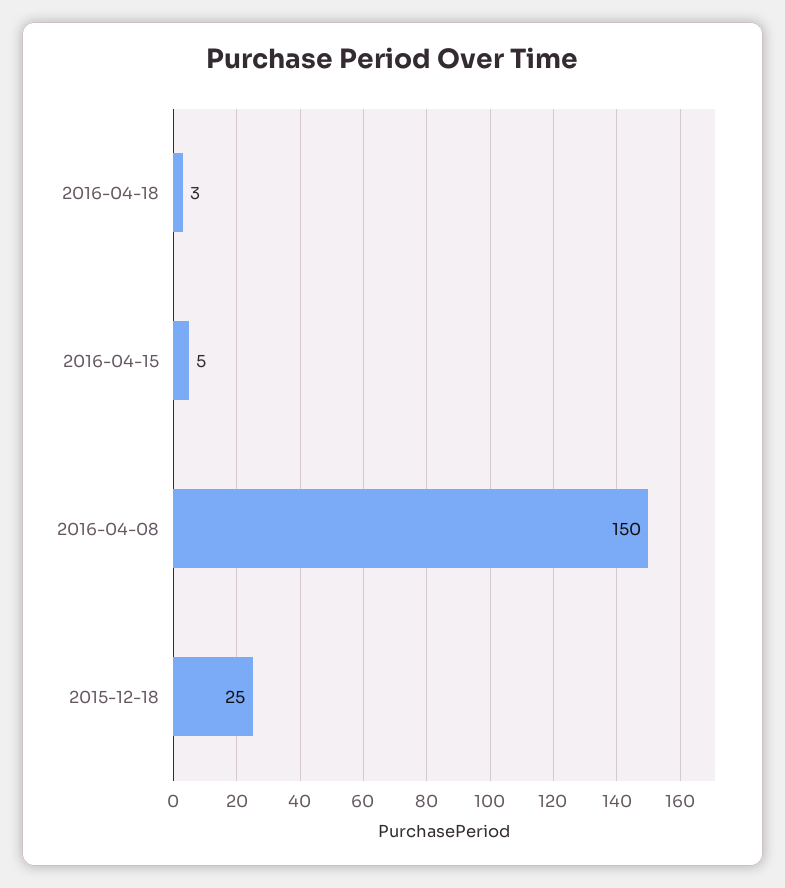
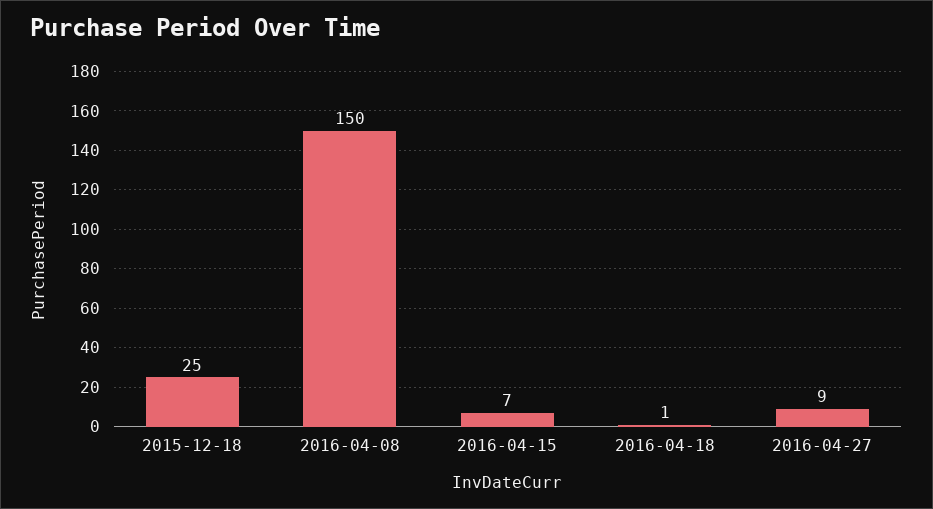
2016-04-18: 3 -> 1
2016-04-15: 5 -> 7
2016-04-27: none -> 9

